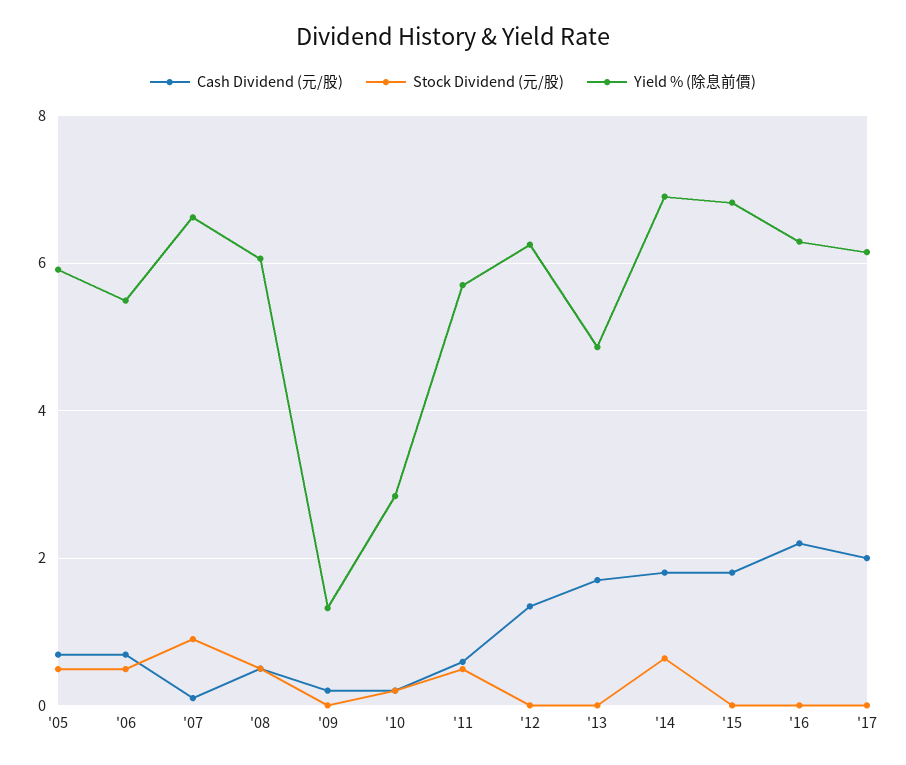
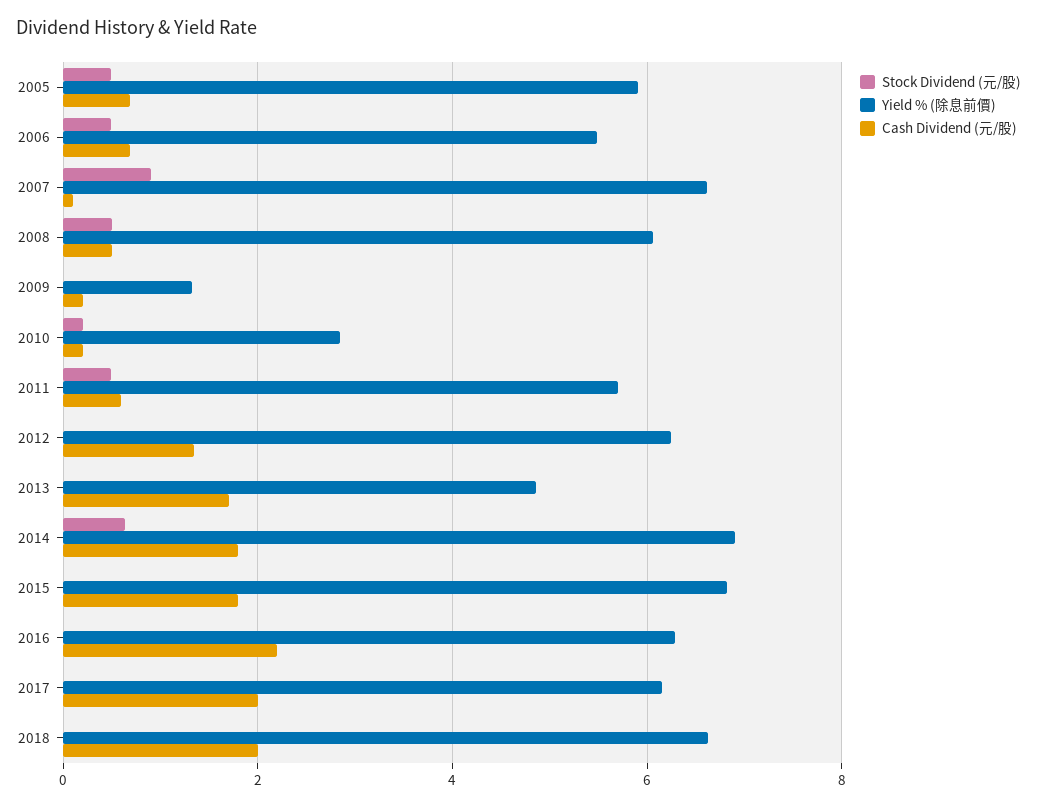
Stock Dividend (元/股), 2018: none -> 0
Yield % (除息前價), 2018: none -> 6.6
Cash Dividend (元/股), 2018: none -> 2

